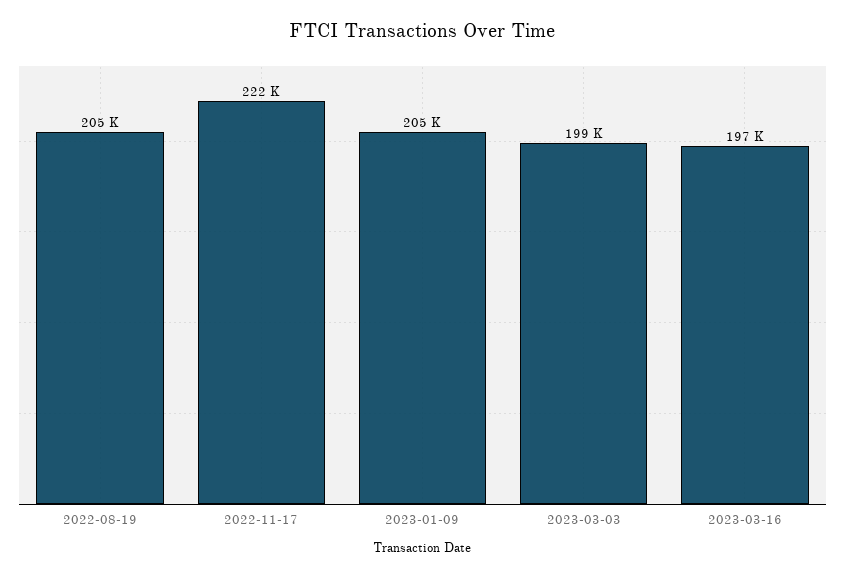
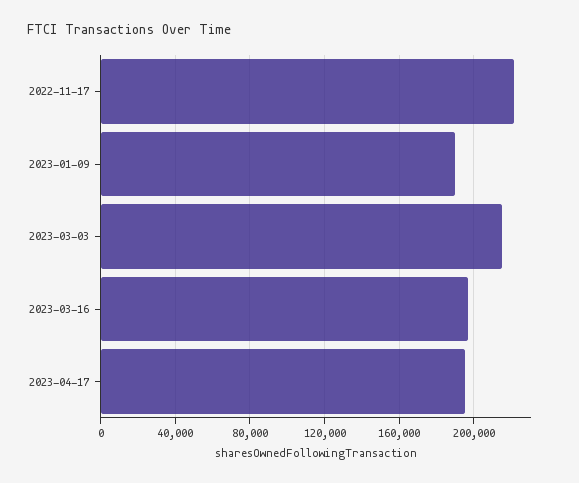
2022-08-19: 205000 -> none
2023-01-09: 205000 -> 190000
2023-03-03: 199000 -> 215000
2023-04-17: none -> 195000

